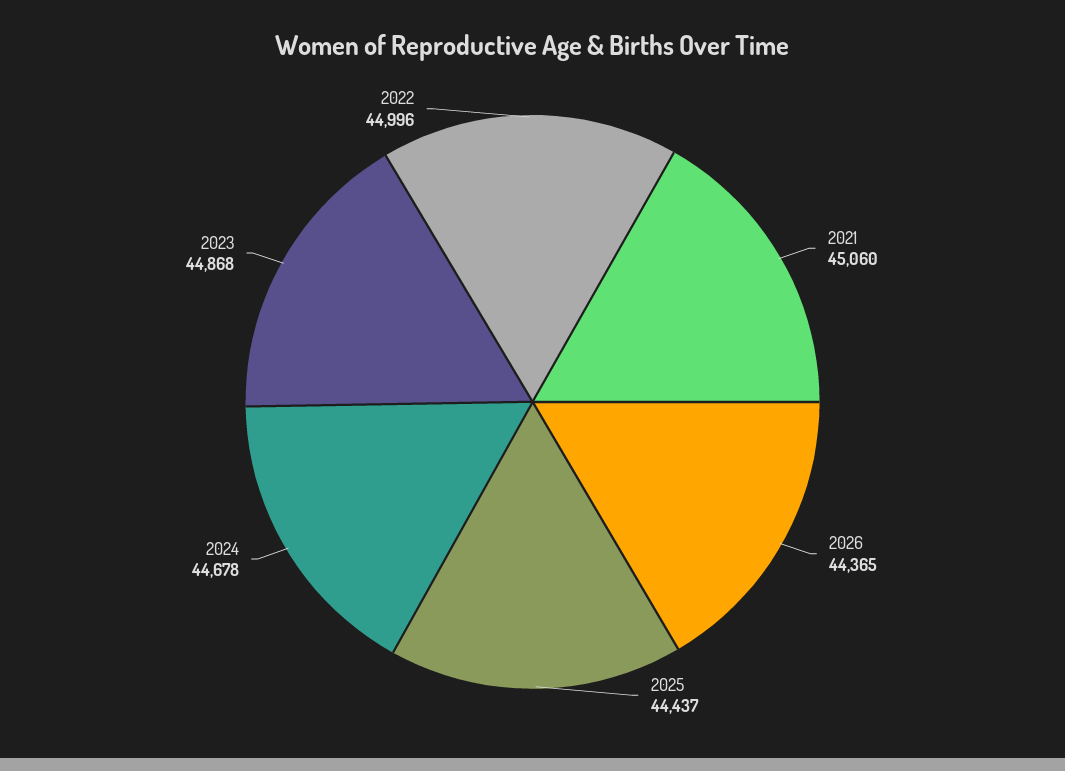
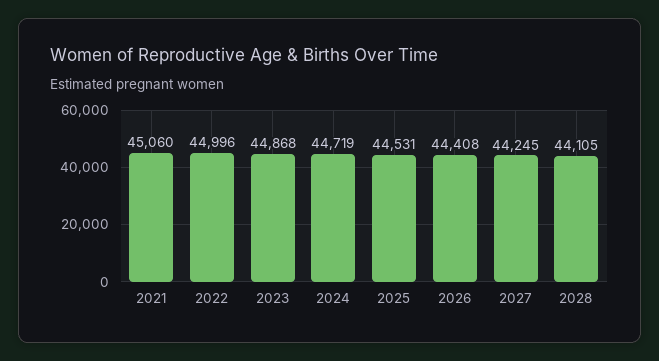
2026: 44365 -> 44408
2025: 44437 -> 44531
2024: 44678 -> 44719
2027: none -> 44245
2028: none -> 44105

